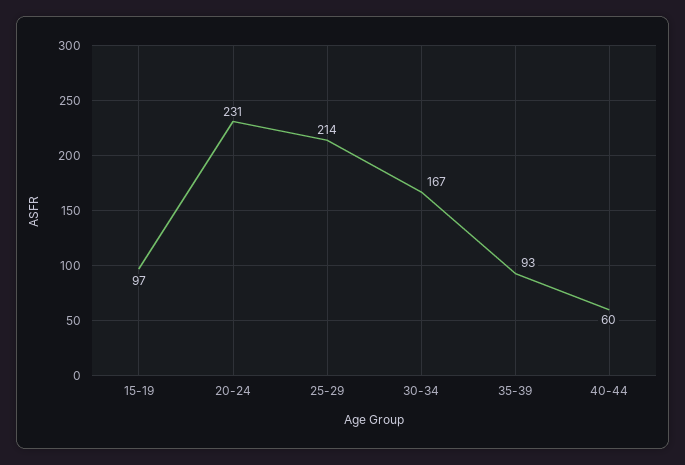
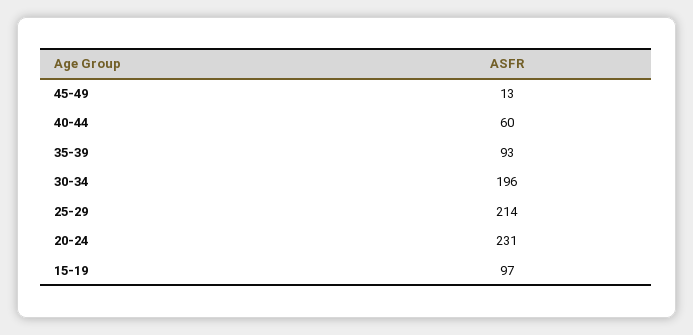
30-34: 167 -> 196
45-49: none -> 13

